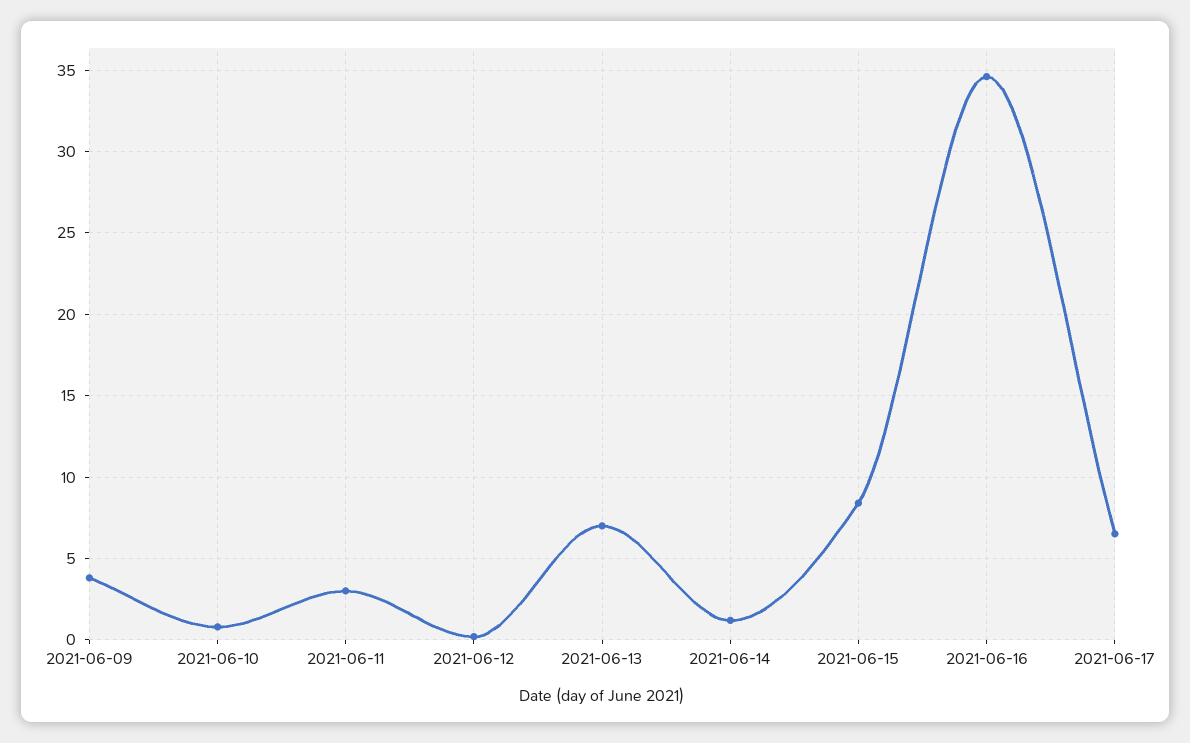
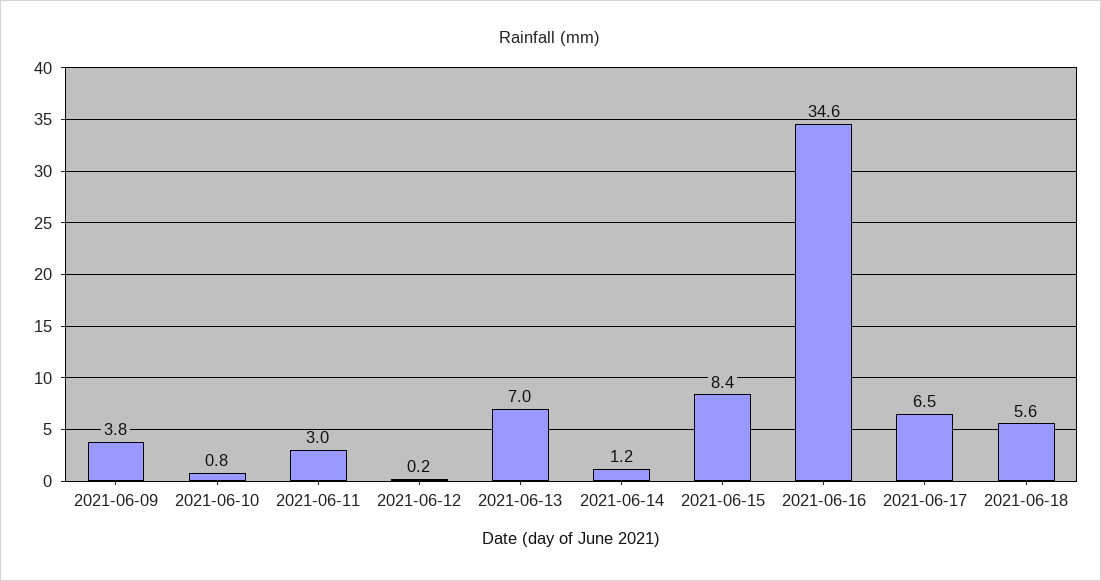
2021-06-18: none -> 5.6

